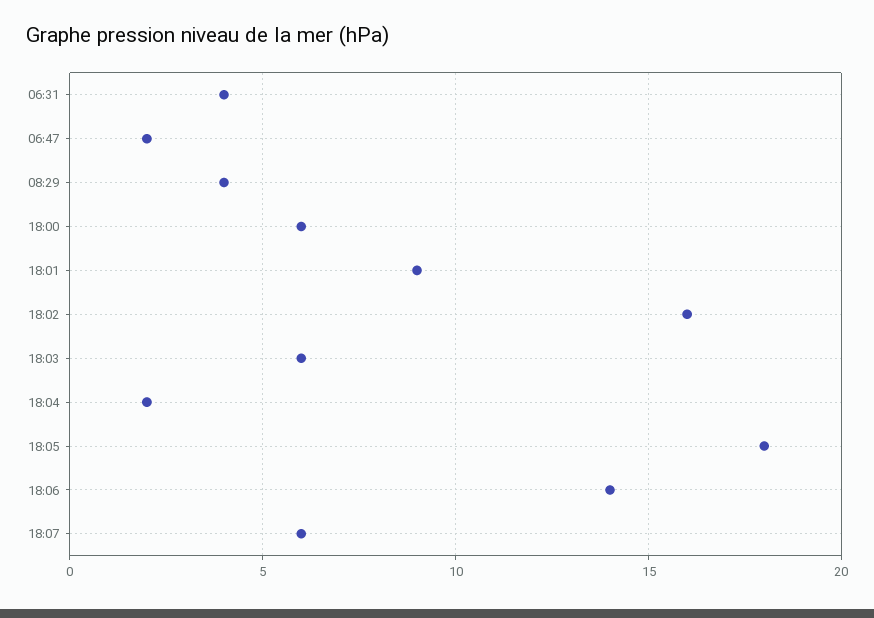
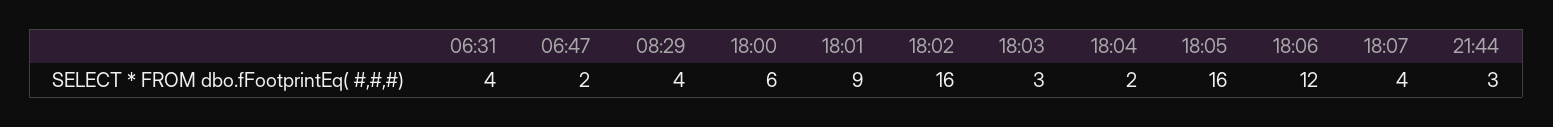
18:03: 6 -> 3
18:05: 18 -> 16
18:06: 14 -> 12
18:07: 6 -> 4
21:44: none -> 3

